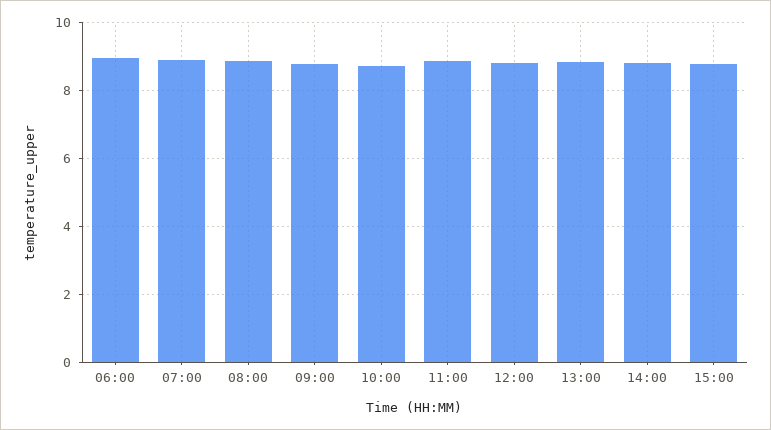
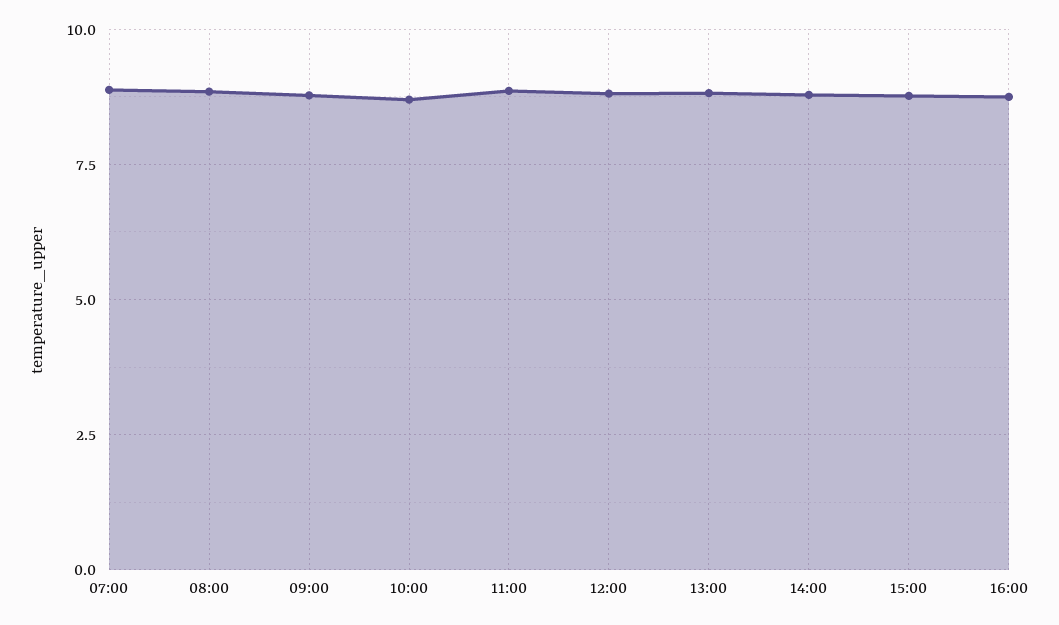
06:00: 9 -> none
16:00: none -> 8.75

